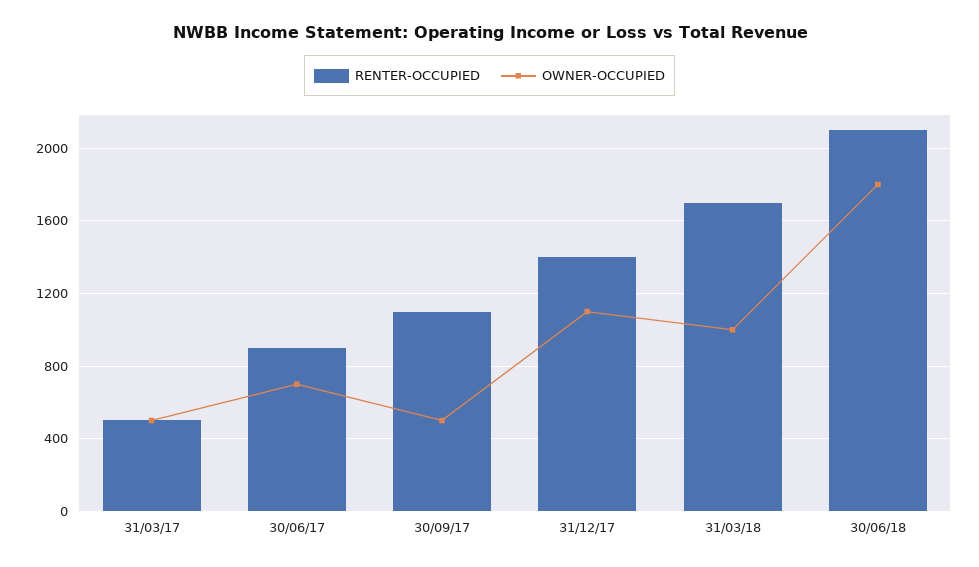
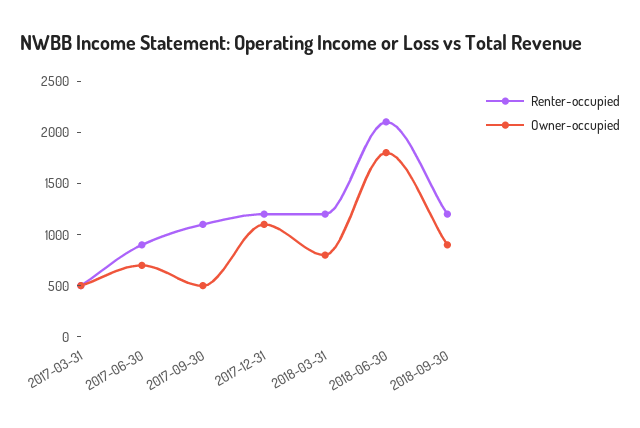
RENTER-OCCUPIED, 31/12/17: 1400 -> 1200
RENTER-OCCUPIED, 31/03/18: 1700 -> 1200
OWNER-OCCUPIED, 31/03/18: 1000 -> 800
RENTER-OCCUPIED, 2018-09-30: none -> 1200
OWNER-OCCUPIED, 2018-09-30: none -> 900

